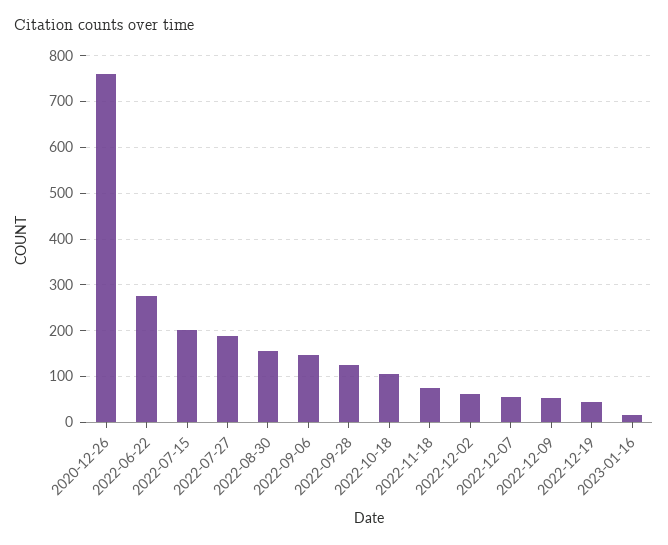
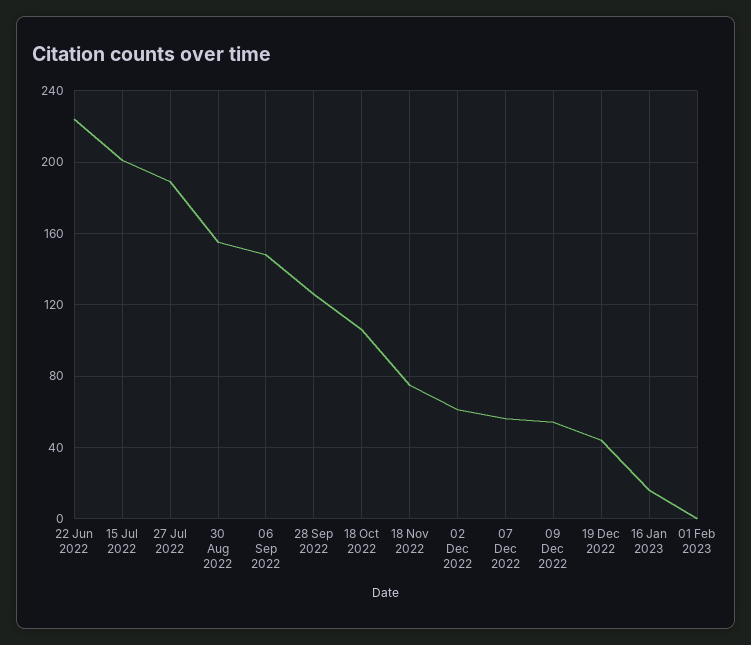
2020-12-26: 760 -> none
2022-06-22: 280 -> 225
01 Feb 2023: none -> 0

